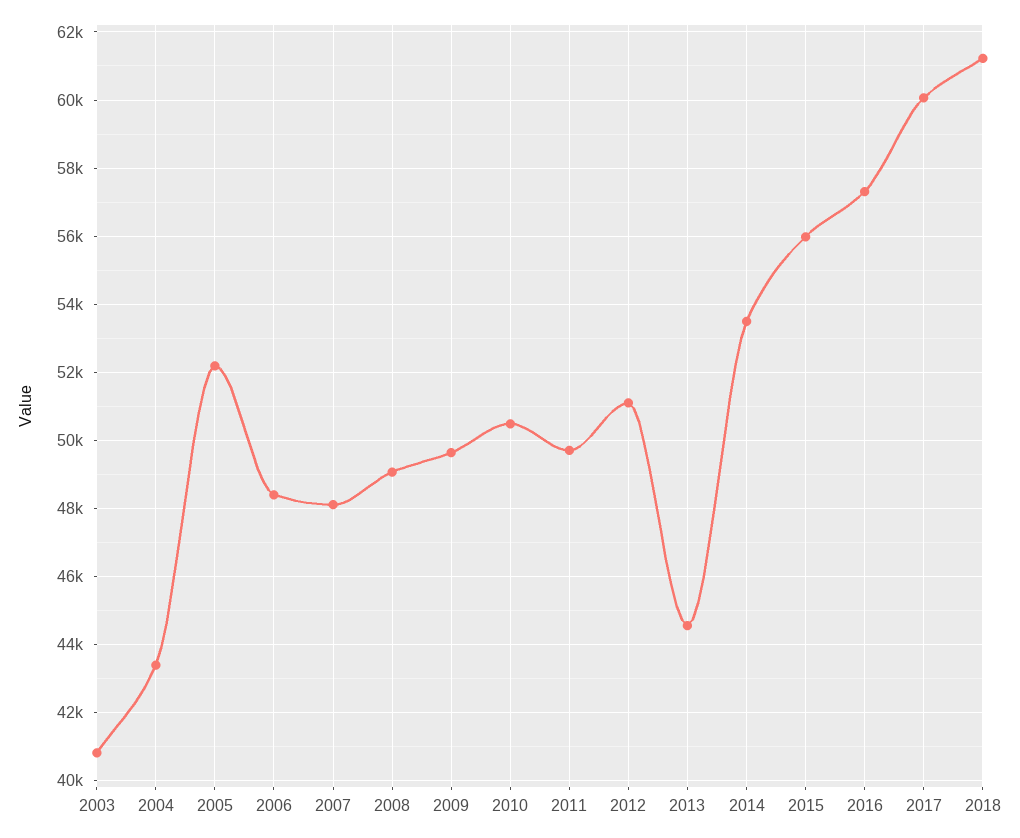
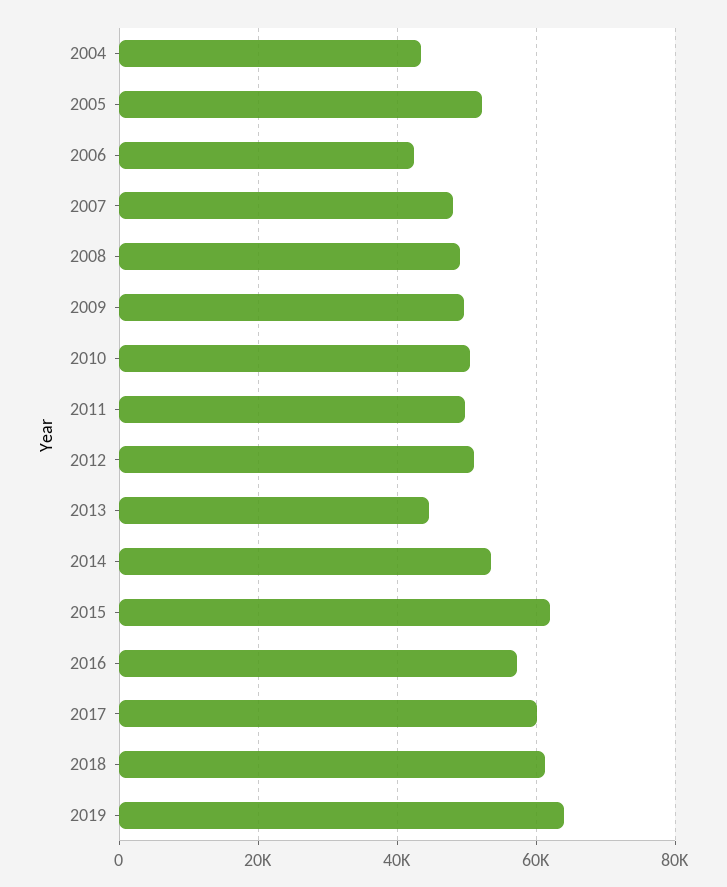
2003: 40800 -> none
2006: 48400 -> 42000
2015: 56000 -> 62000
2019: none -> 64000

